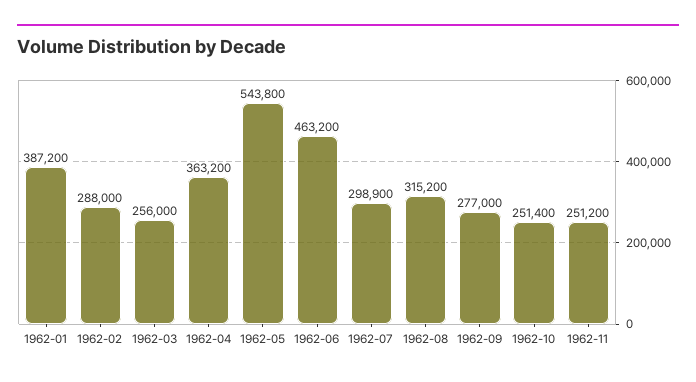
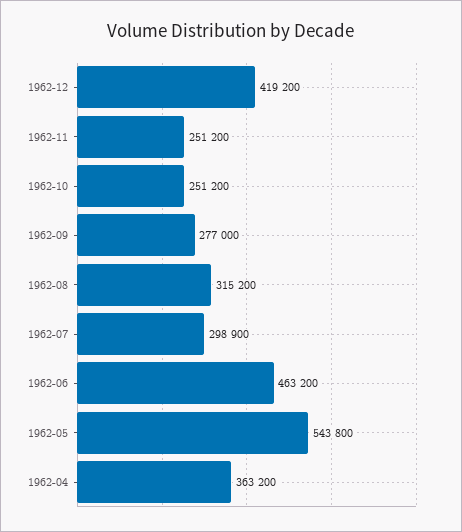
1962-01: 387200 -> none
1962-02: 288000 -> none
1962-03: 256000 -> none
1962-10: 251400 -> 251200
1962-12: none -> 419200

